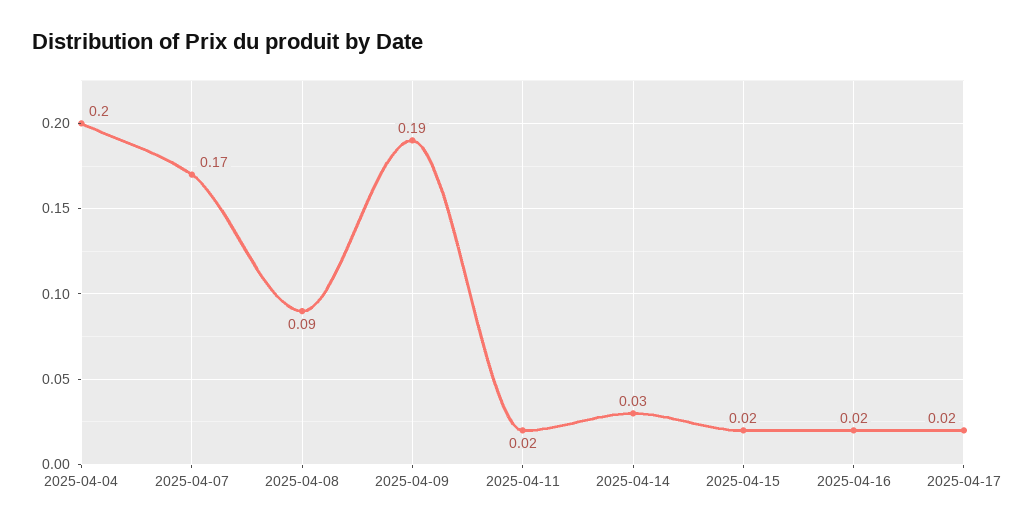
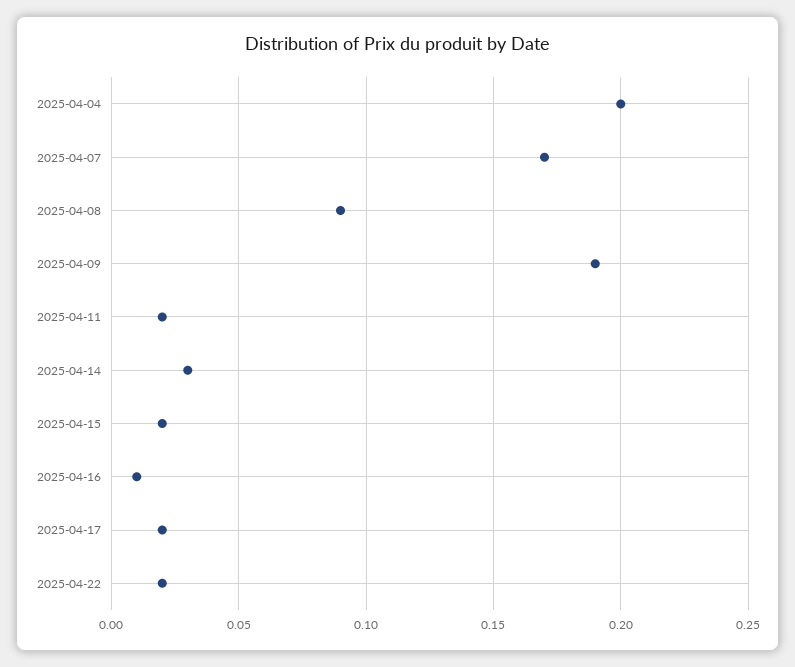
2025-04-16: 0.02 -> 0.01
2025-04-22: none -> 0.02

